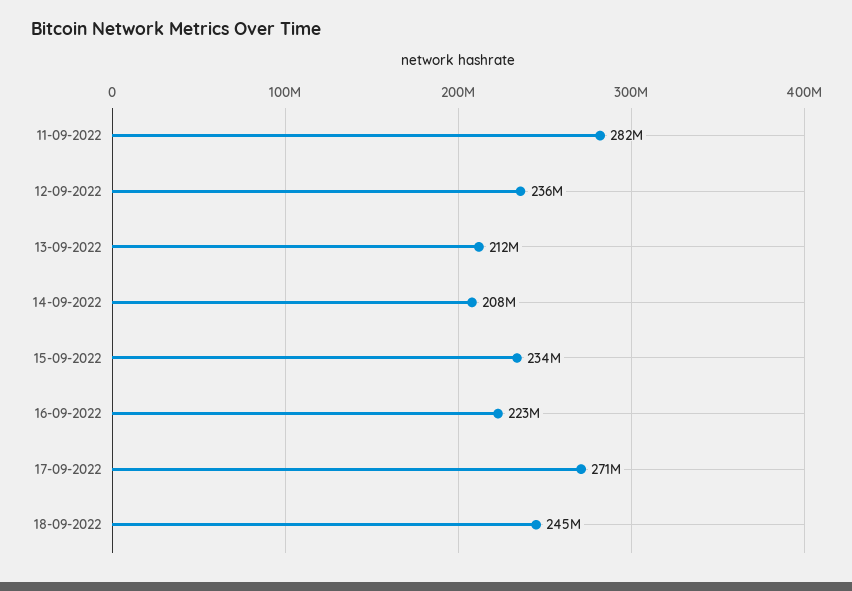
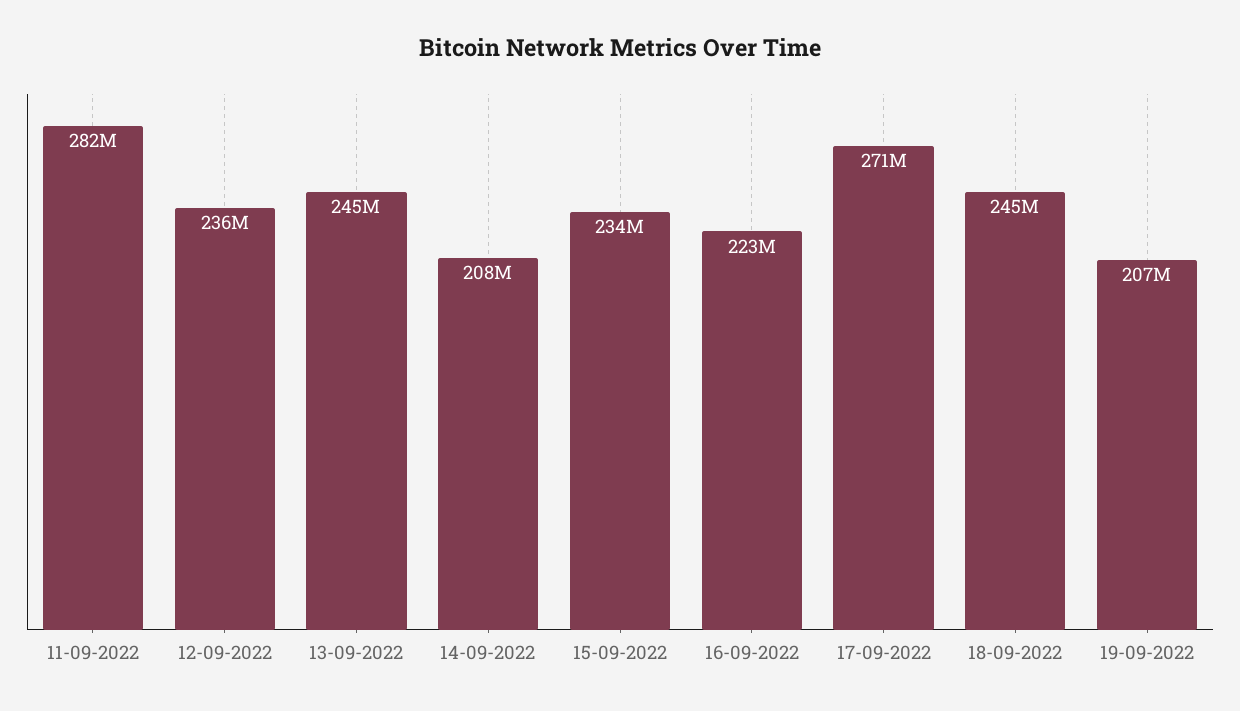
13-09-2022: 212000000 -> 245000000
19-09-2022: none -> 207000000

